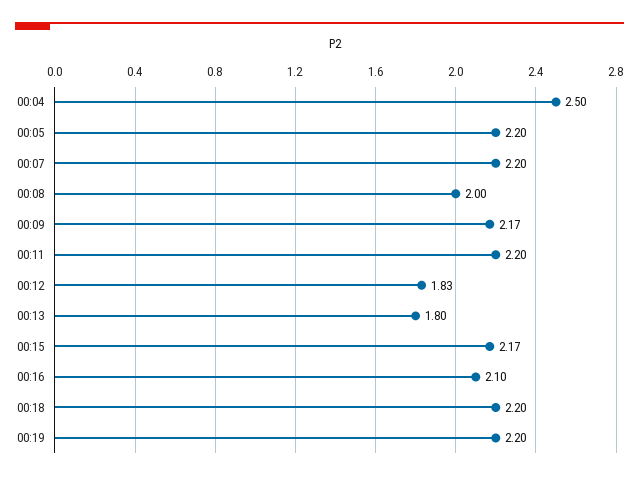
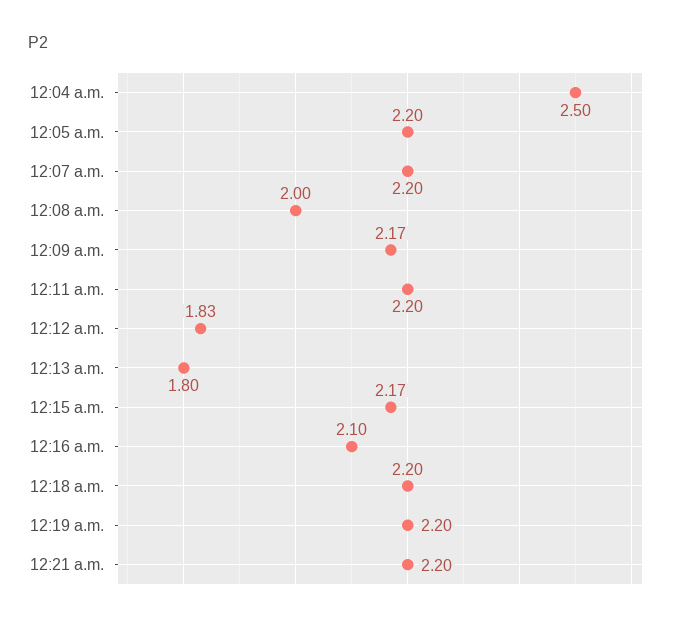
12:21 a.m.: none -> 2.2

